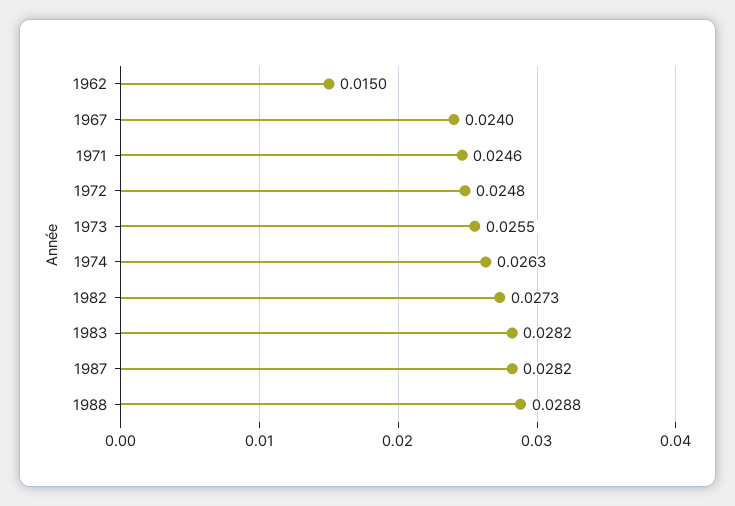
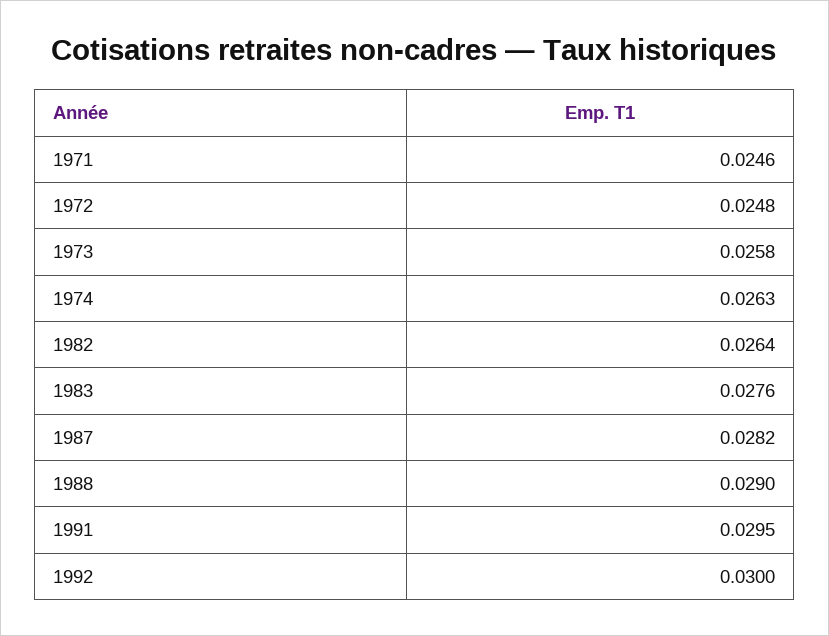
1962: 0.015 -> none
1967: 0.024 -> none
1973: 0.0255 -> 0.0258
1982: 0.0273 -> 0.0264
1983: 0.0282 -> 0.0276
1988: 0.0288 -> 0.029
1991: none -> 0.0295
1992: none -> 0.03

